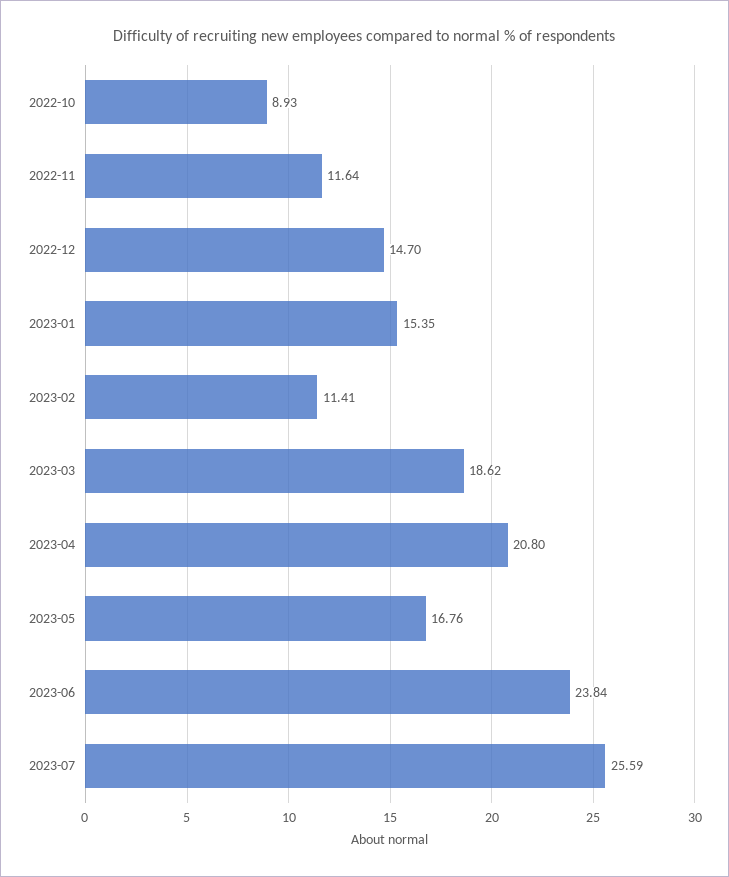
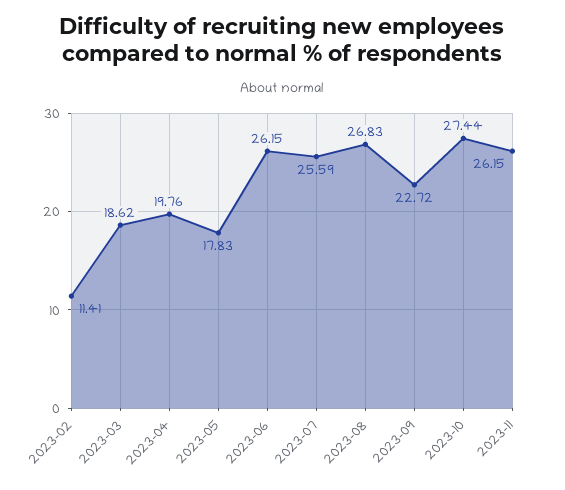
2022-10: 8.93 -> none
2022-11: 11.64 -> none
2022-12: 14.7 -> none
2023-01: 15.35 -> none
2023-04: 20.8 -> 19.76
2023-05: 16.76 -> 17.83
2023-06: 23.84 -> 26.15
2023-08: none -> 26.83
2023-09: none -> 22.72
2023-10: none -> 27.44
2023-11: none -> 26.15

